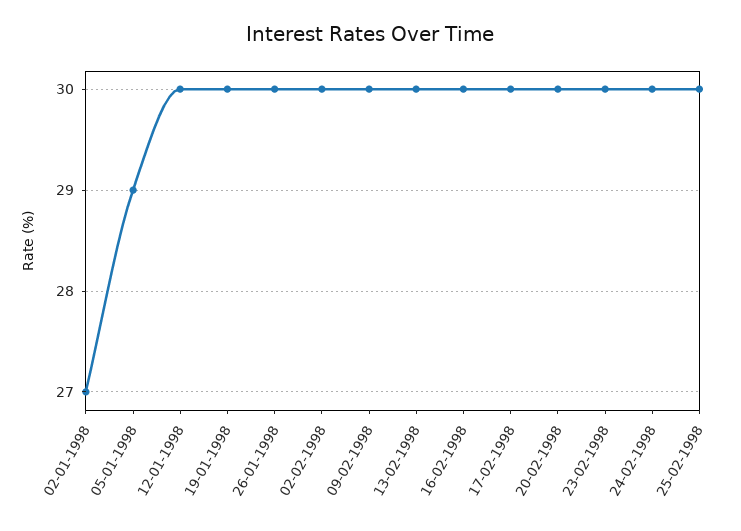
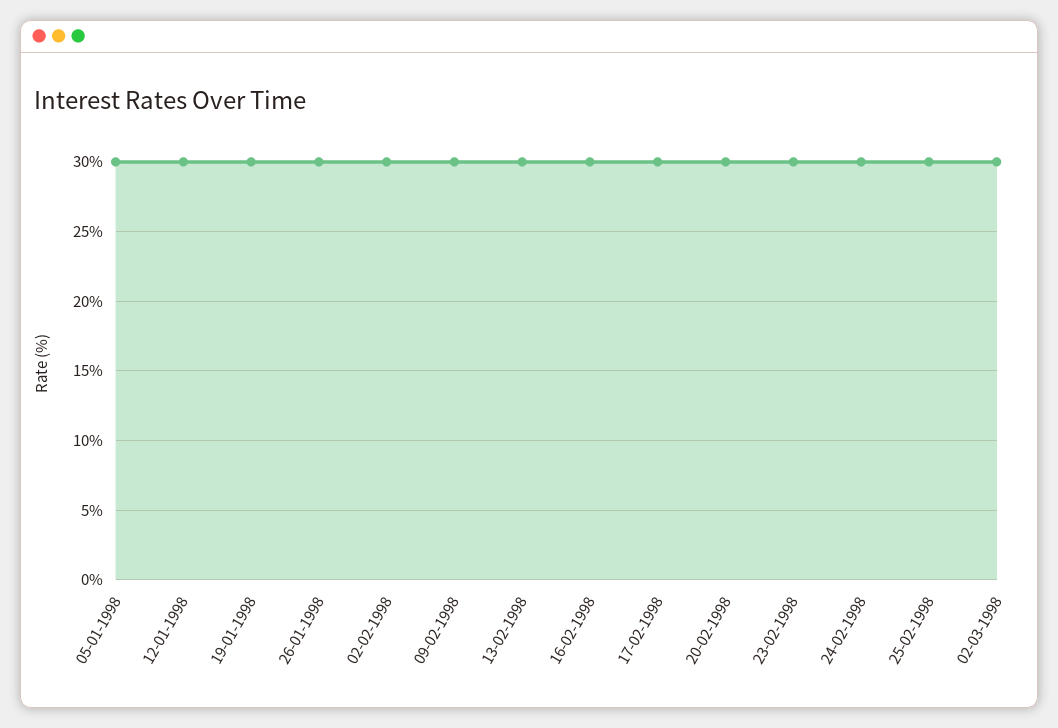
02-01-1998: 27 -> none
05-01-1998: 29 -> 30
02-03-1998: none -> 30

